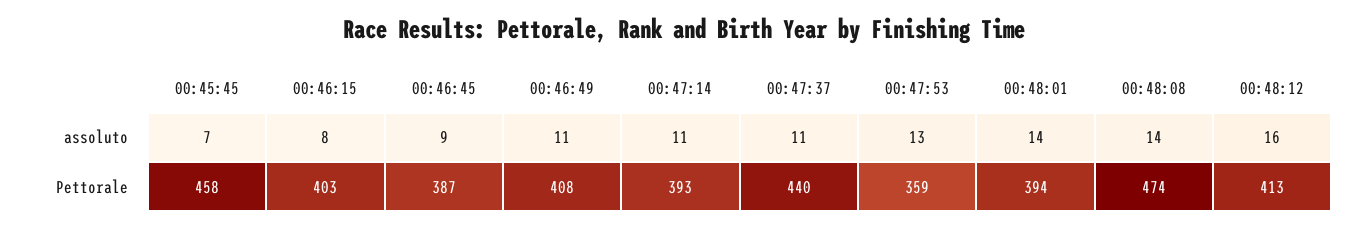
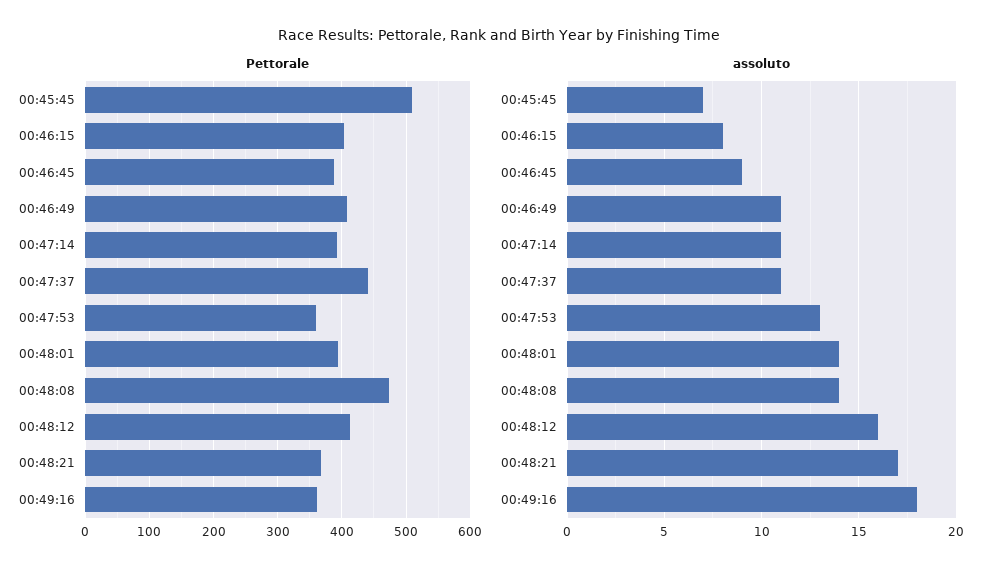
Pettorale, 00:45:45: 458 -> 510
Pettorale, 00:48:21: none -> 370
Pettorale, 00:49:16: none -> 360
assoluto, 00:48:21: none -> 17
assoluto, 00:49:16: none -> 18

